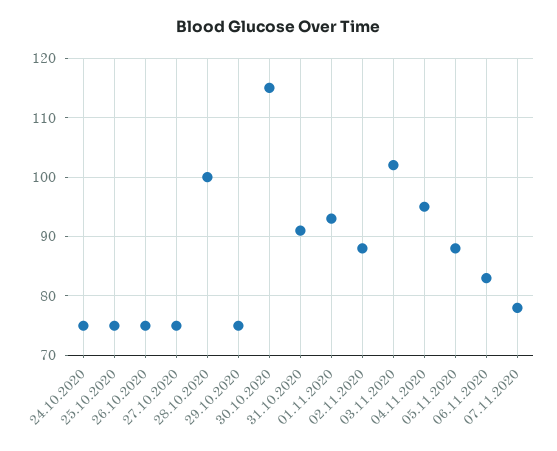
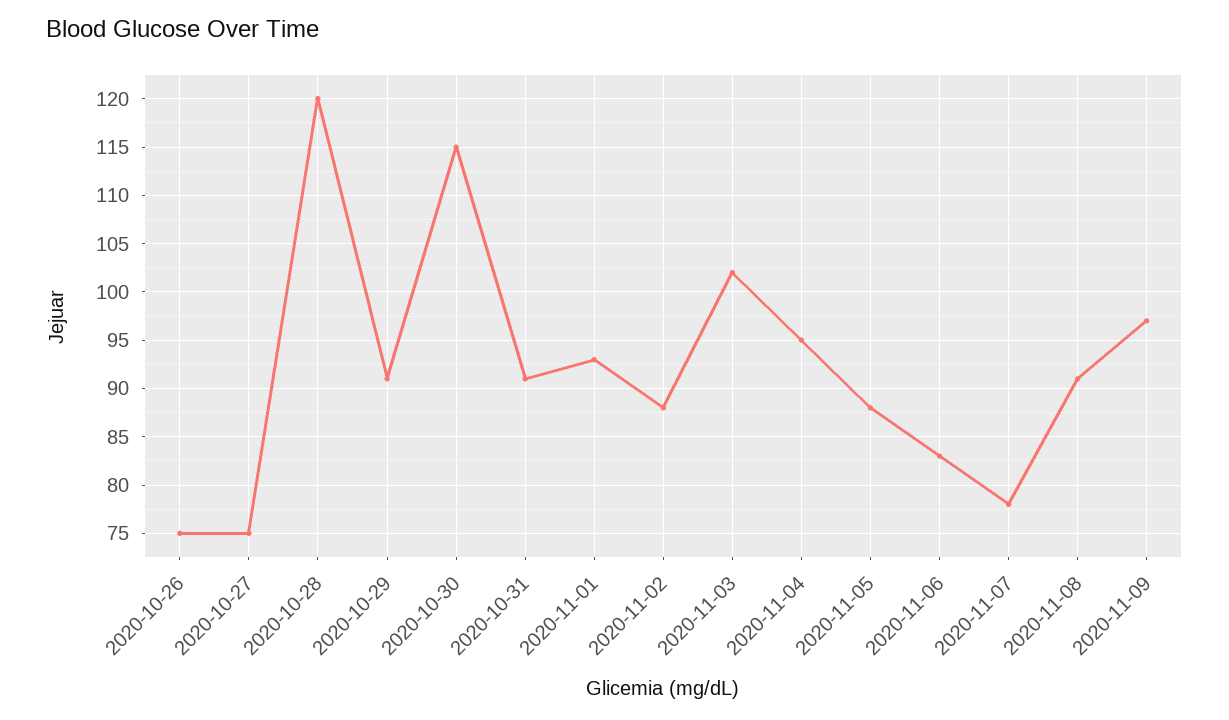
24.10.2020: 75 -> none
25.10.2020: 75 -> none
28.10.2020: 100 -> 120
29.10.2020: 75 -> 91
2020-11-08: none -> 91
2020-11-09: none -> 97

